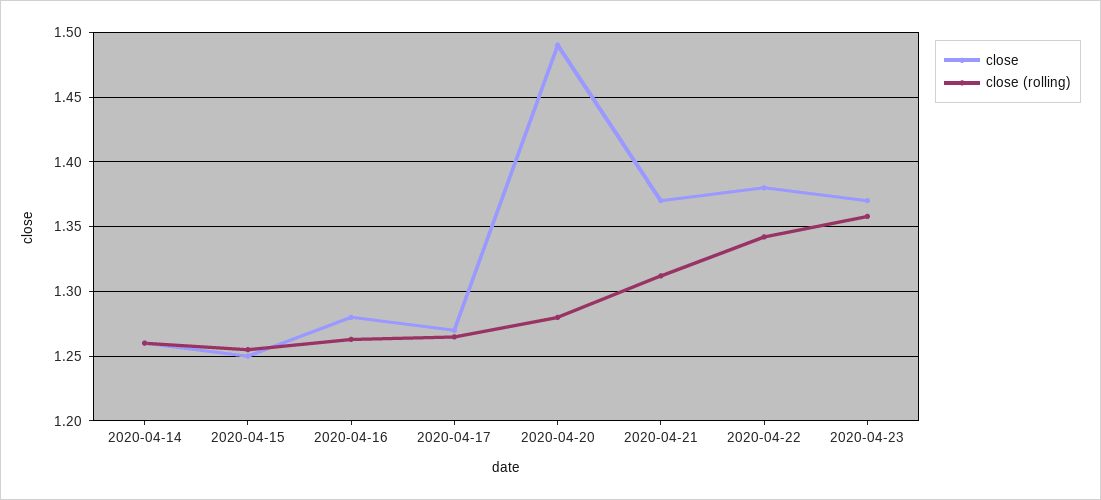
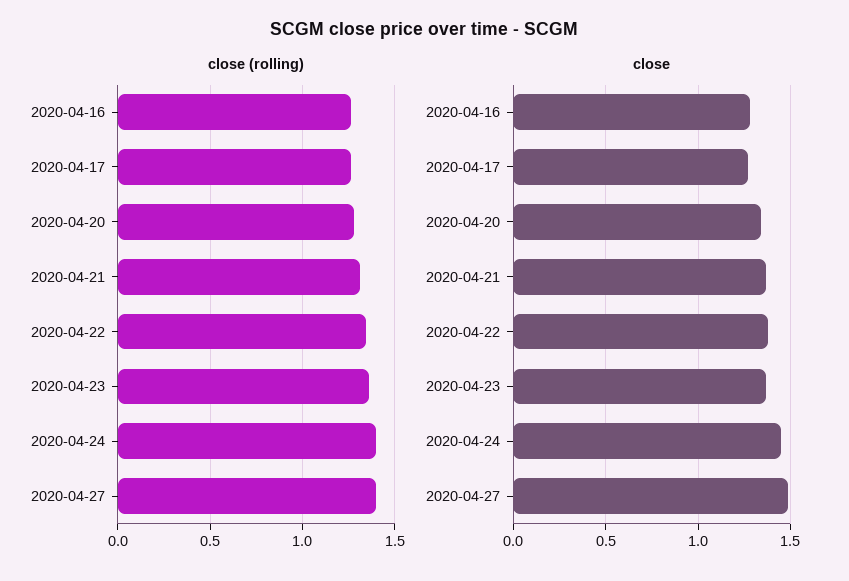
close, 2020-04-14: 1.26 -> none
close (rolling), 2020-04-14: 1.26 -> none
close, 2020-04-15: 1.25 -> none
close (rolling), 2020-04-15: 1.255 -> none
close, 2020-04-20: 1.49 -> 1.35
close (rolling), 2020-04-24: none -> 1.4
close (rolling), 2020-04-27: none -> 1.4
close, 2020-04-24: none -> 1.45
close, 2020-04-27: none -> 1.5

